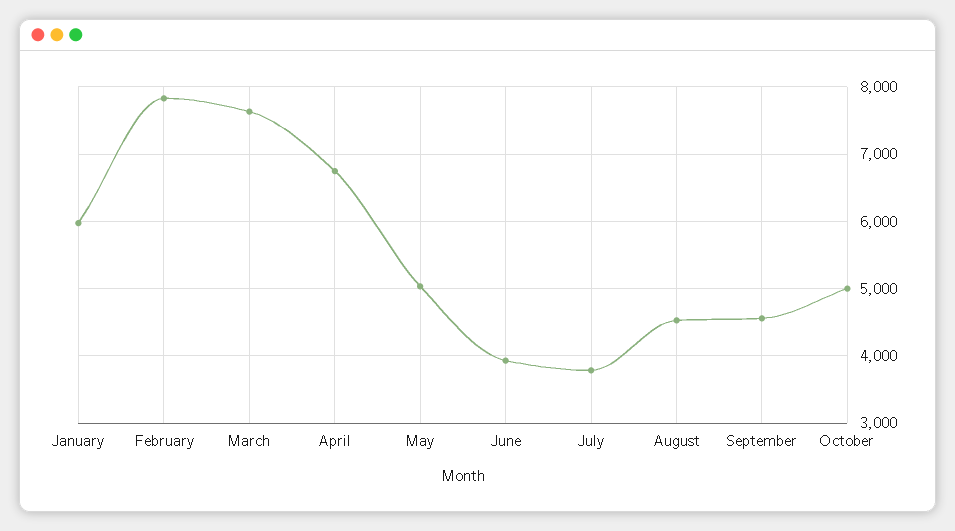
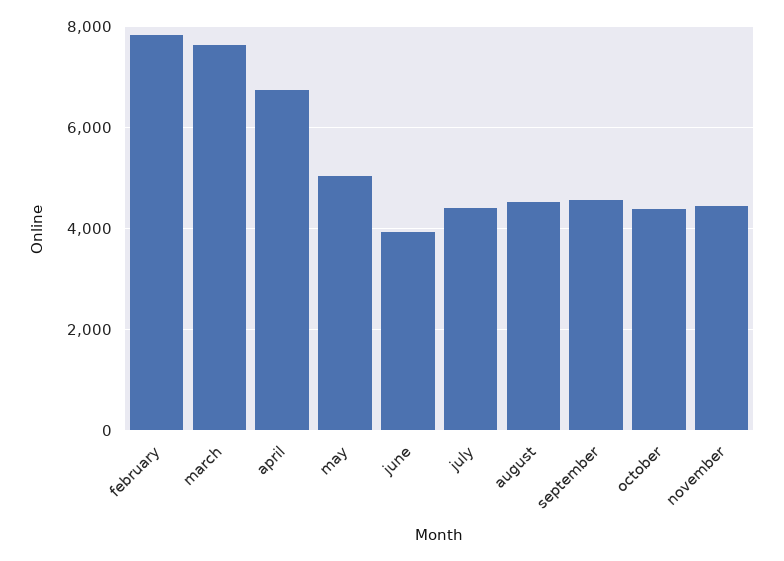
January: 6000 -> none
July: 3800 -> 4400
October: 5000 -> 4400
november: none -> 4400

